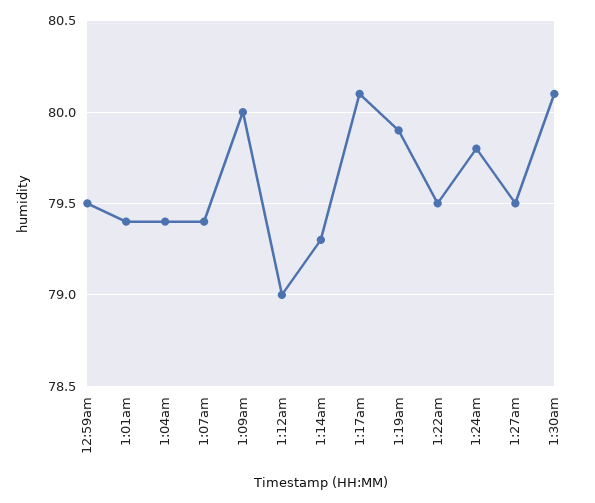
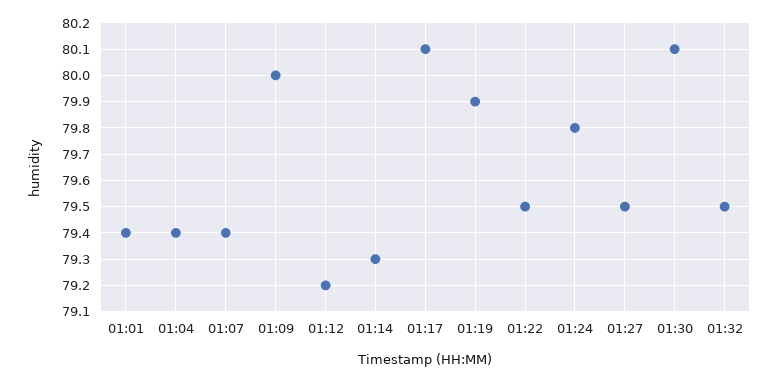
12:59am: 79.5 -> none
1:12am: 79 -> 79.2
01:32: none -> 79.5

